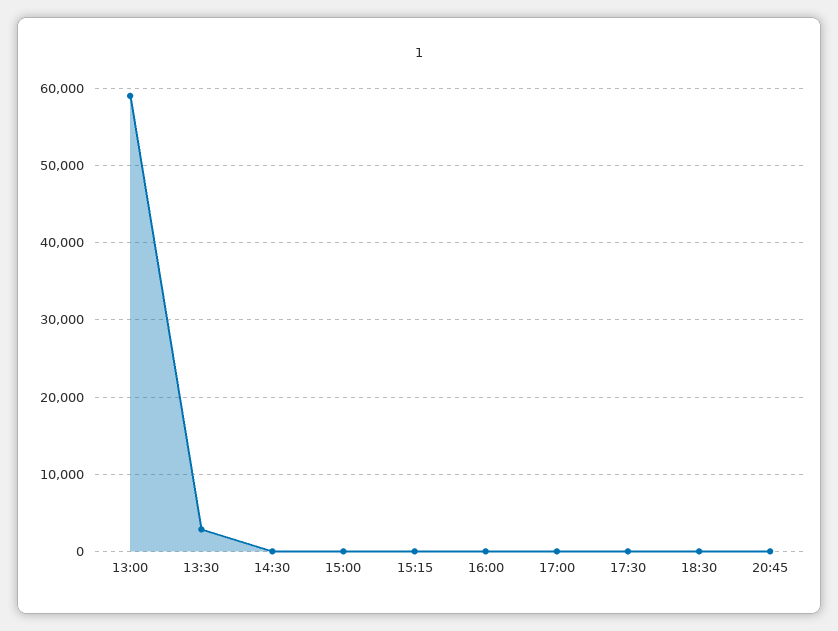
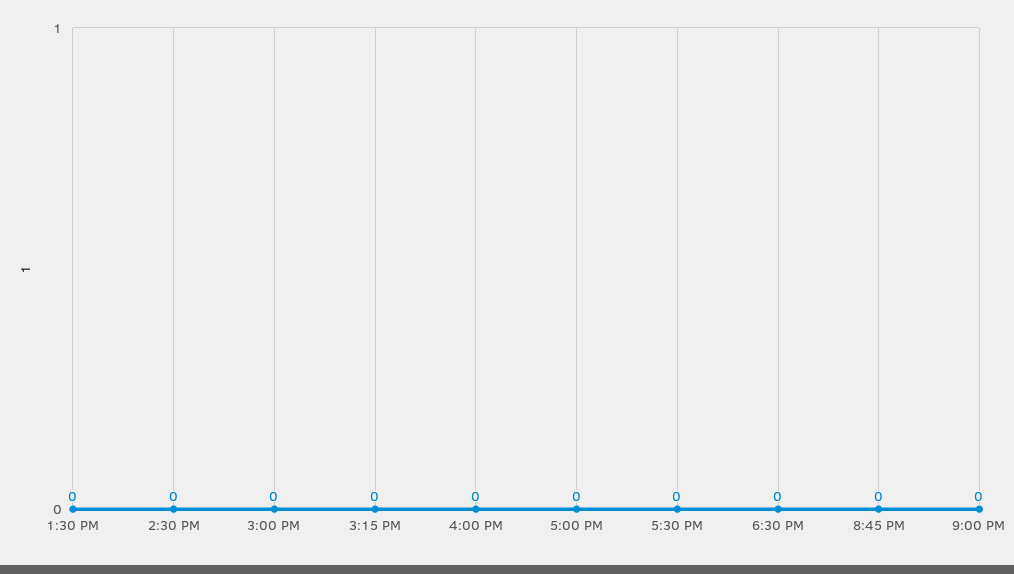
13:00: 59000 -> none
13:30: 3000 -> 0
9:00 PM: none -> 0

